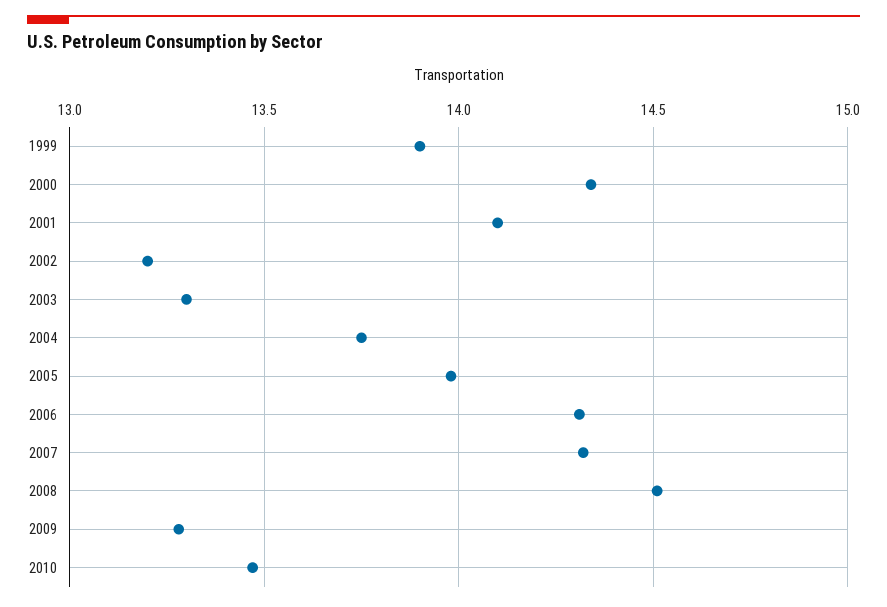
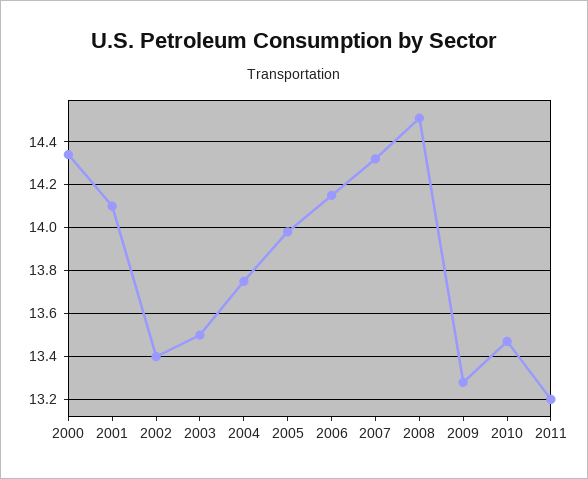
1999: 13.9 -> none
2002: 13.2 -> 13.4
2003: 13.3 -> 13.5
2006: 14.3 -> 14.15
2011: none -> 13.2

